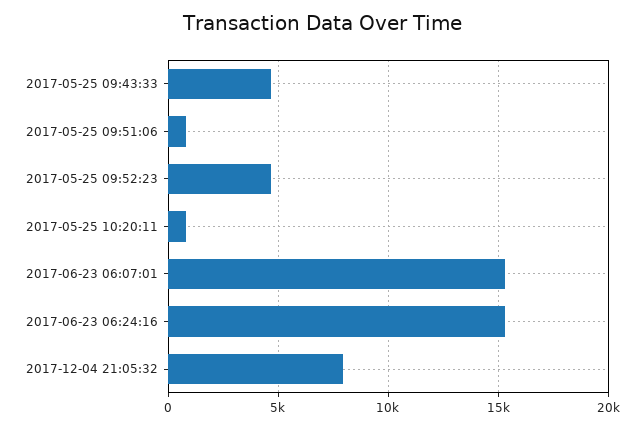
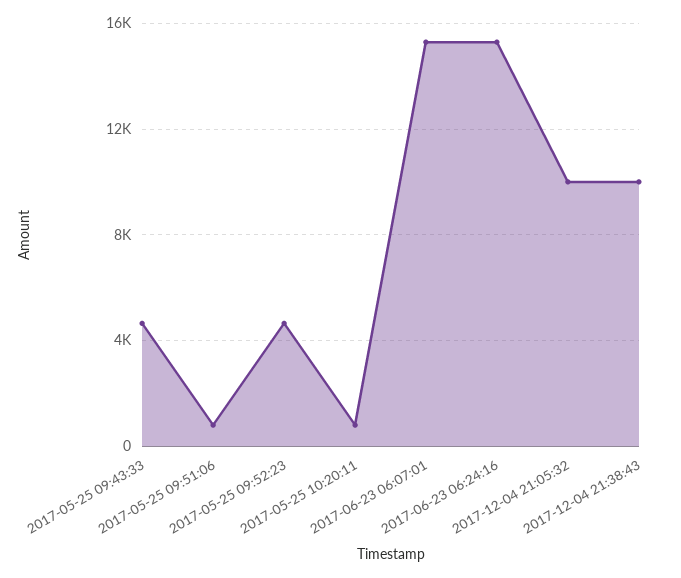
2017-12-04 21:05:32: 8000 -> 10000
2017-12-04 21:38:43: none -> 10000

